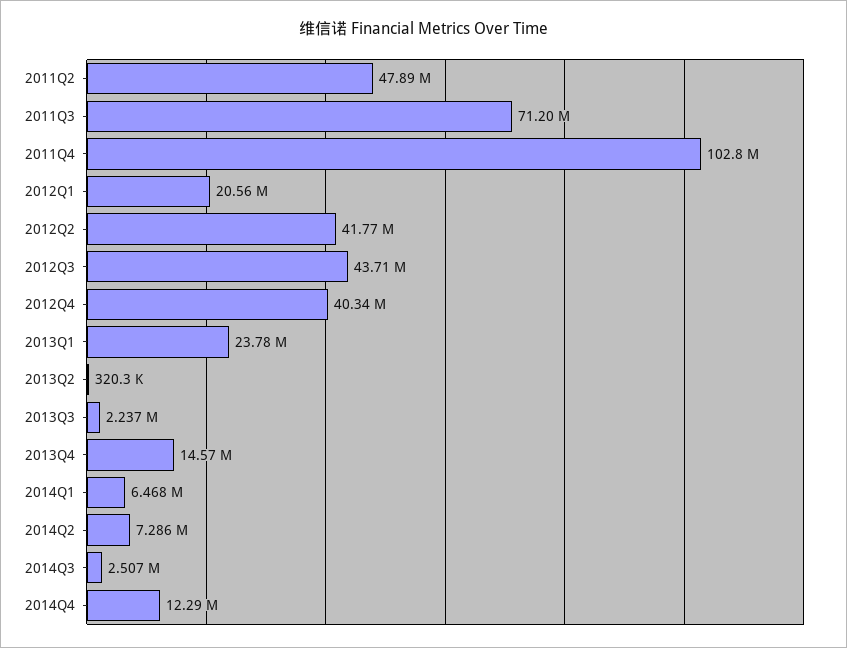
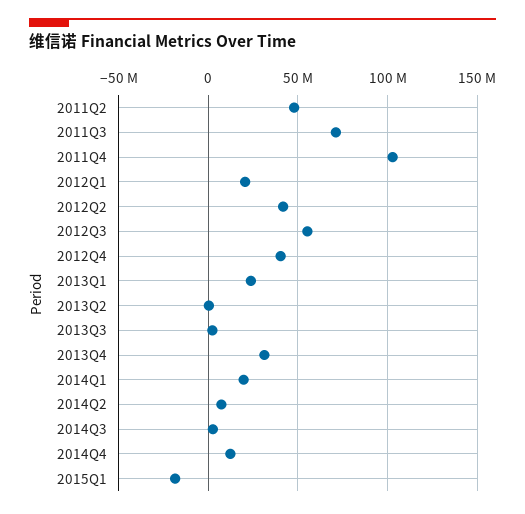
2012Q3: 43710000 -> 55000000
2013Q4: 14570000 -> 30000000
2014Q1: 6468000 -> 20000000
2015Q1: none -> -20000000

